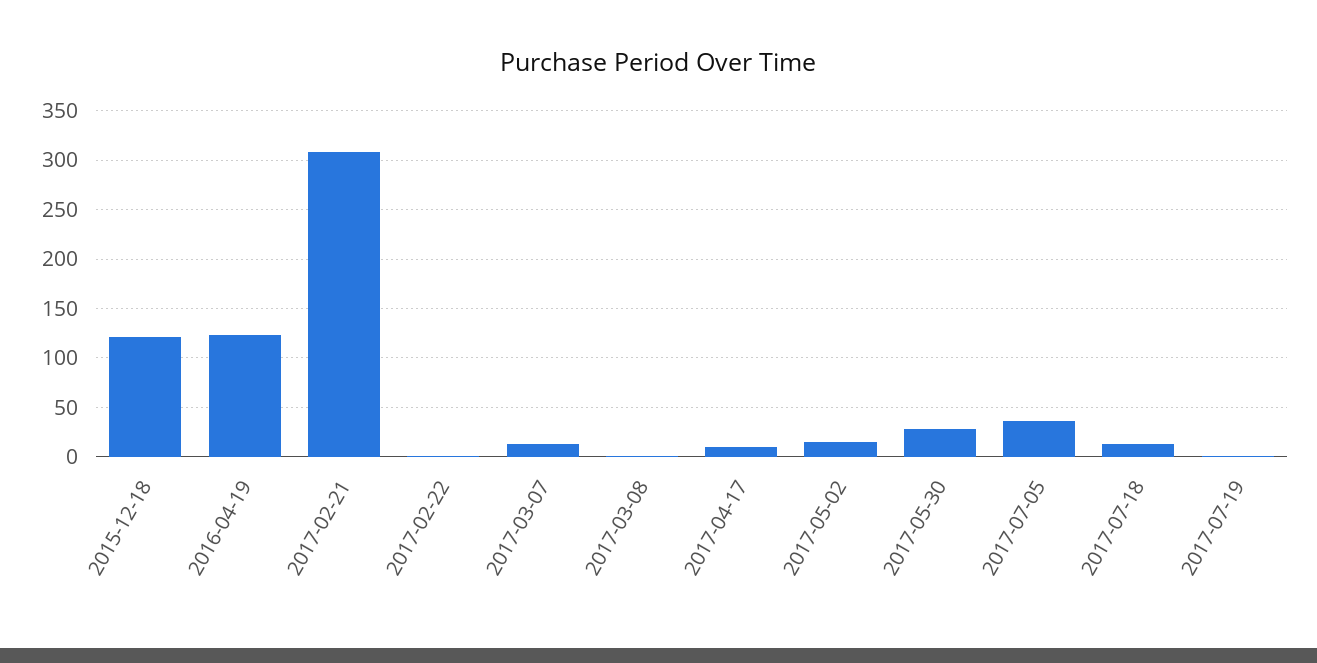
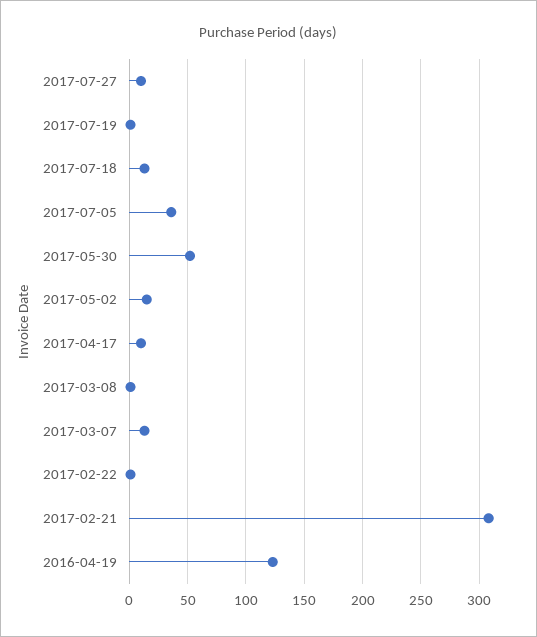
2015-12-18: 120 -> none
2017-05-30: 30 -> 50
2017-07-27: none -> 10

